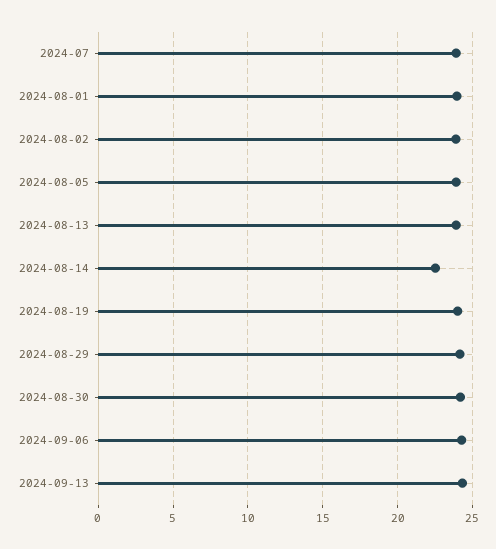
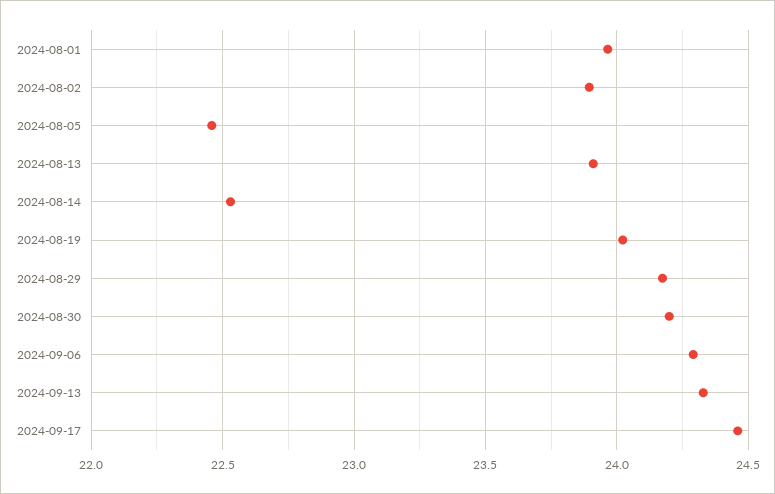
2024-07: 24 -> none
2024-08-05: 24 -> 22.45
2024-09-17: none -> 24.45

